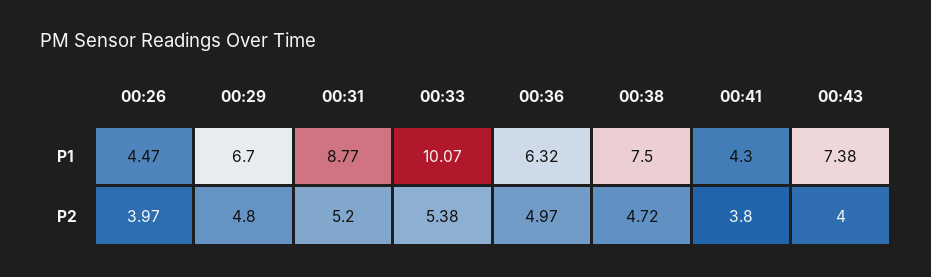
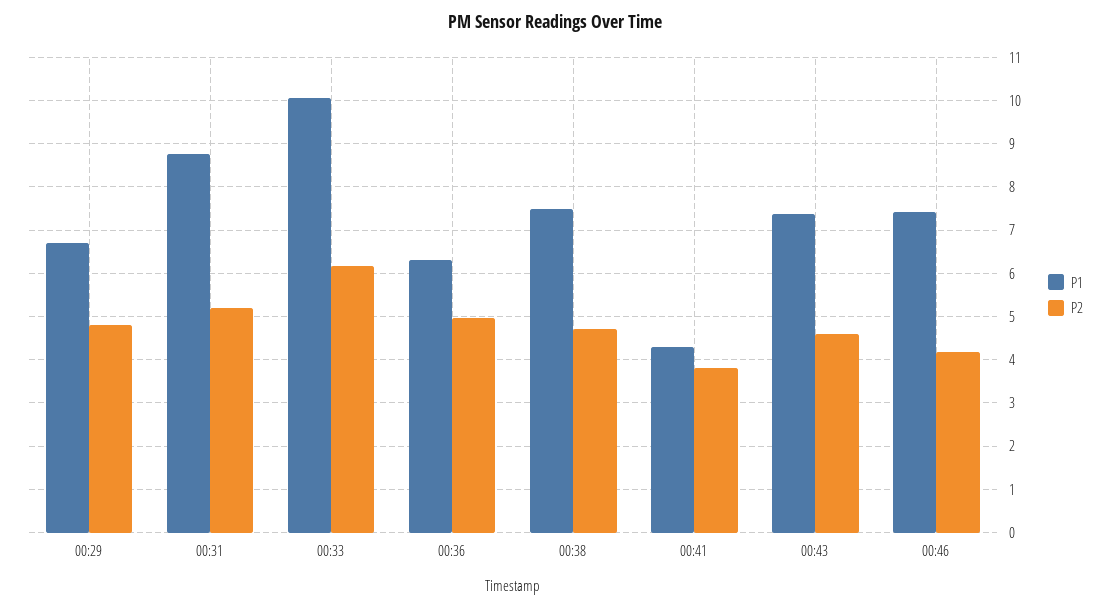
P1, 00:26: 4.47 -> none
P2, 00:26: 3.97 -> none
P2, 00:33: 5.38 -> 6.2
P2, 00:43: 4 -> 4.6
P1, 00:46: none -> 7.4
P2, 00:46: none -> 4.2

